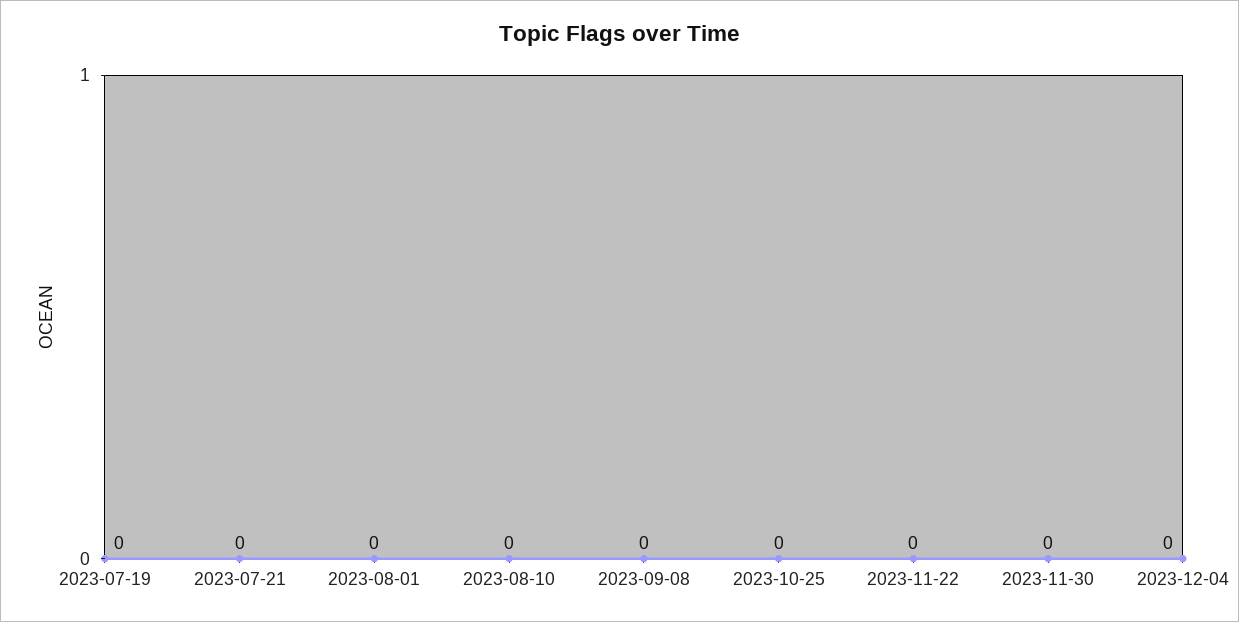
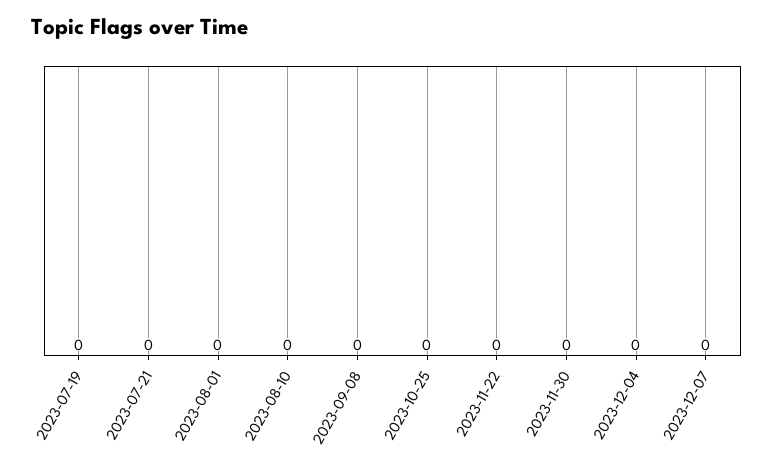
2023-12-07: none -> 0

